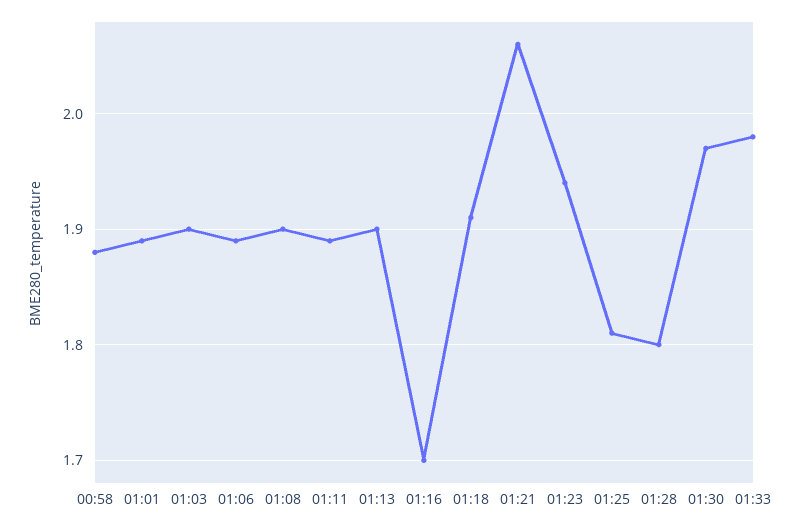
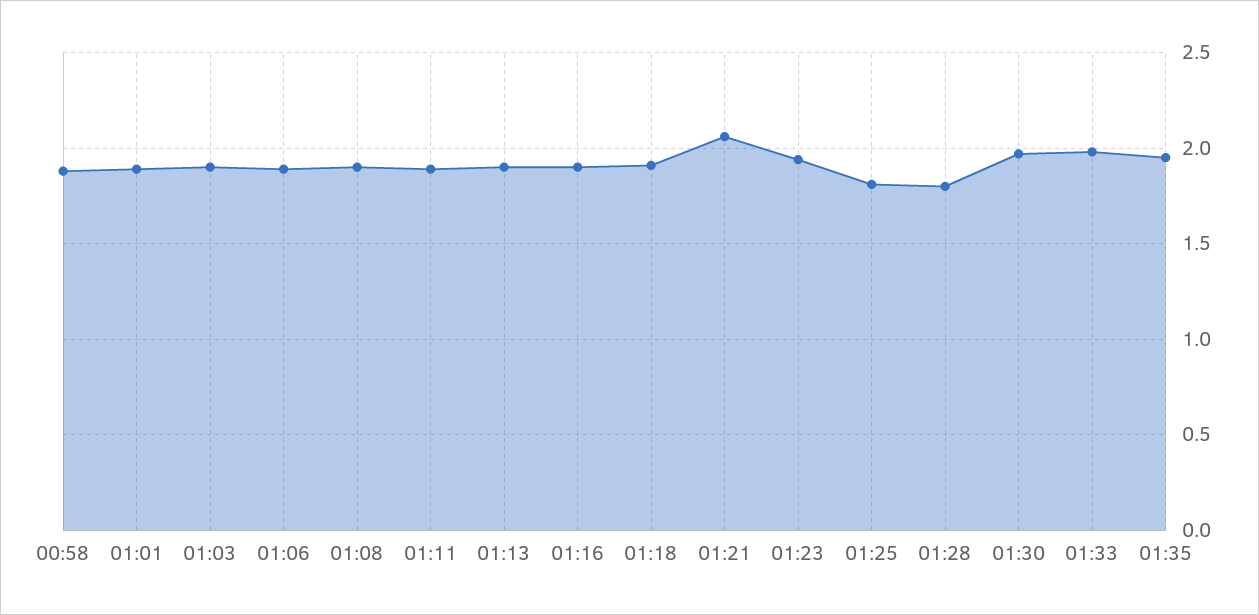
01:16: 1.7 -> 1.9
01:35: none -> 1.95

